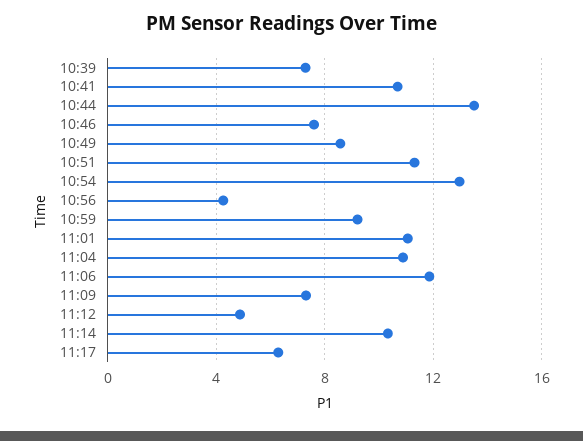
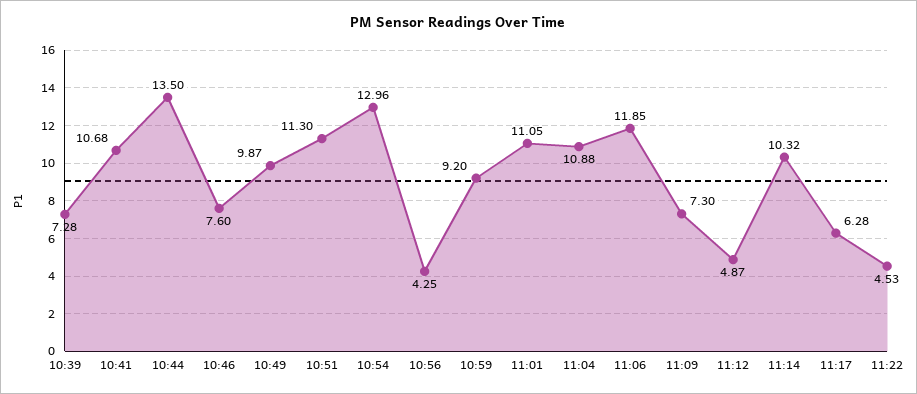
10:49: 8.5 -> 9.87
11:22: none -> 4.53

